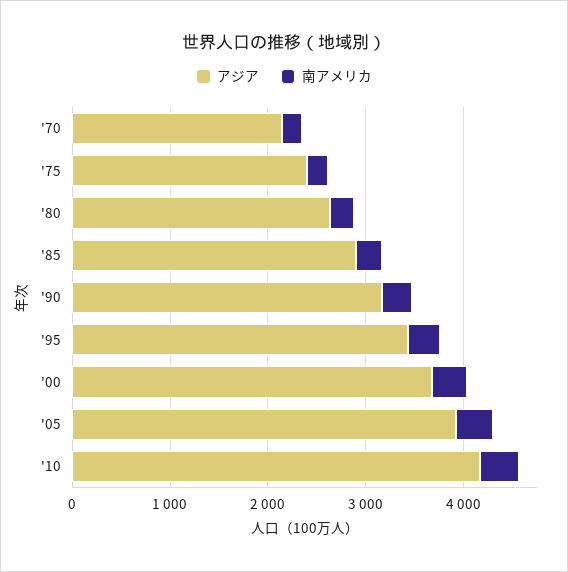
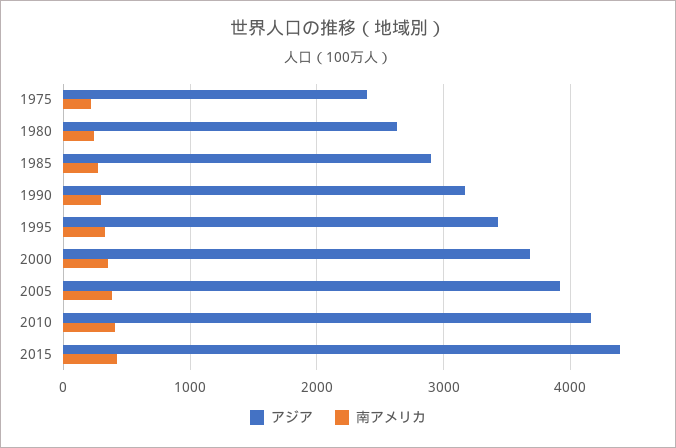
アジア, '70: 2200 -> none
南アメリカ, '70: 200 -> none
アジア, 2015: none -> 4400
南アメリカ, 2015: none -> 400

